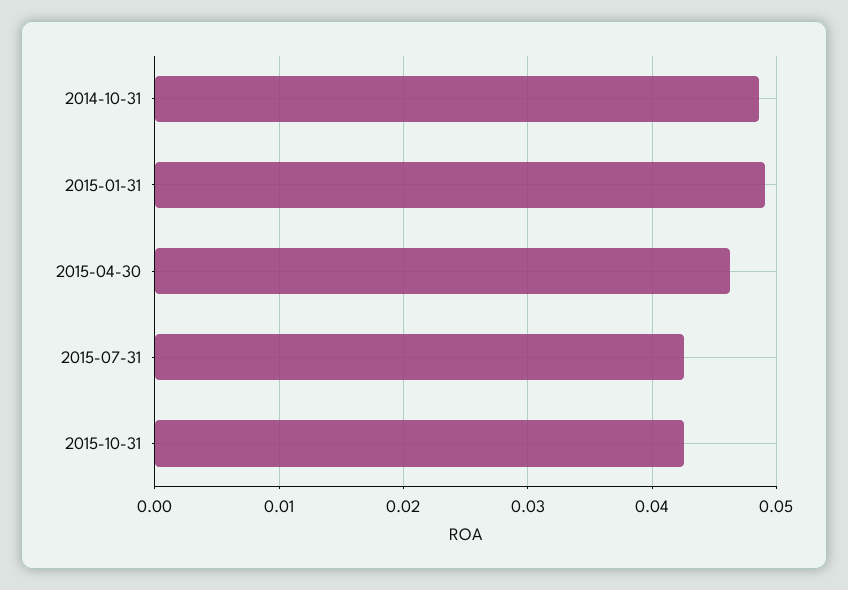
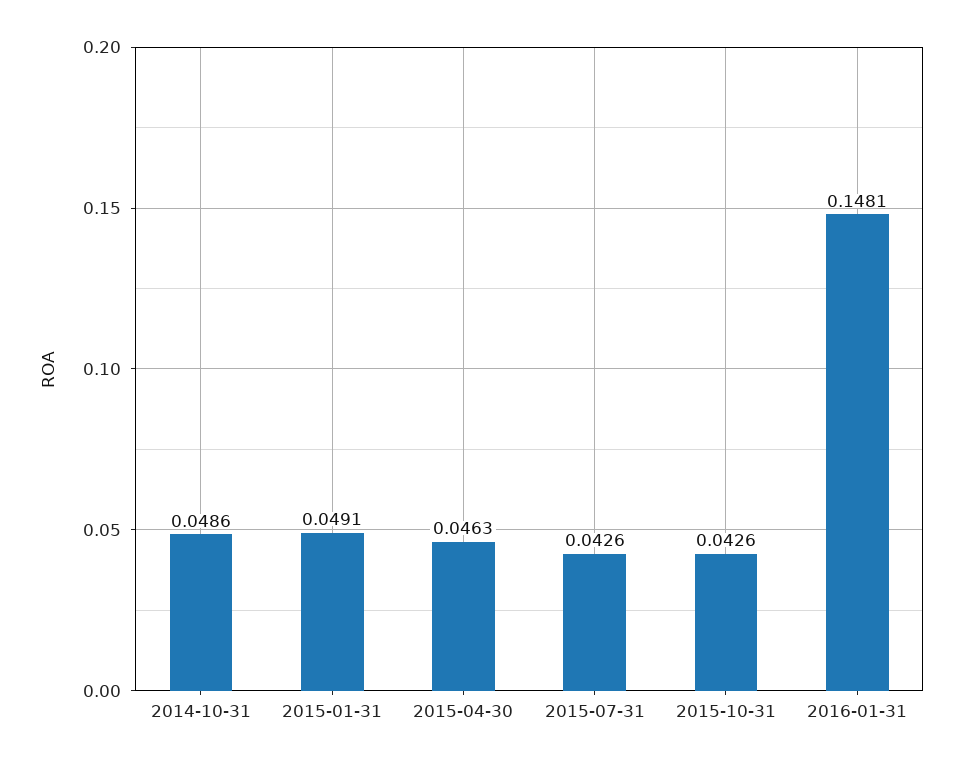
2016-01-31: none -> 0.1481

